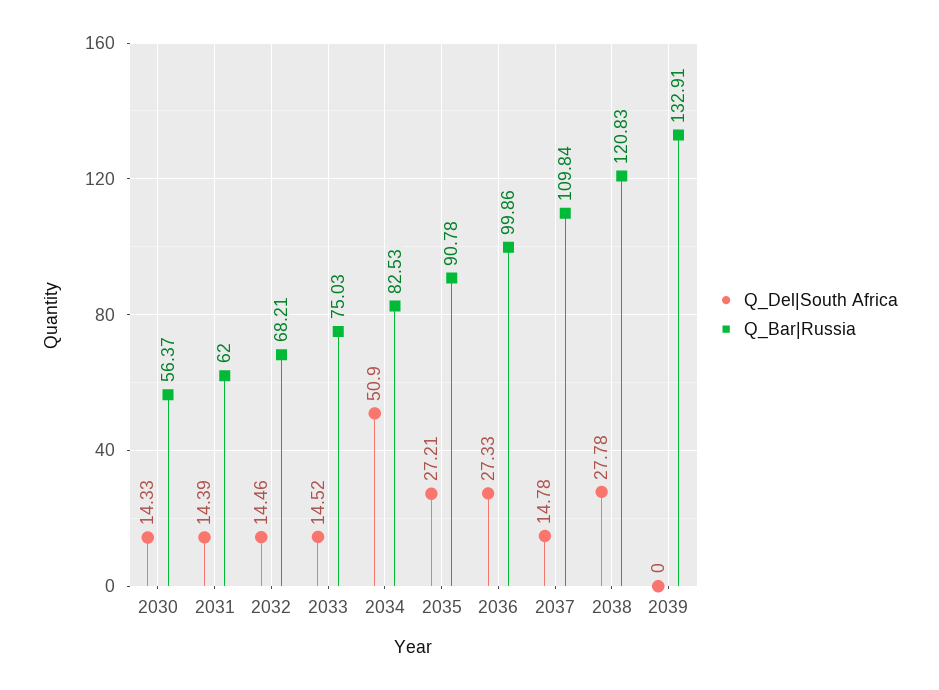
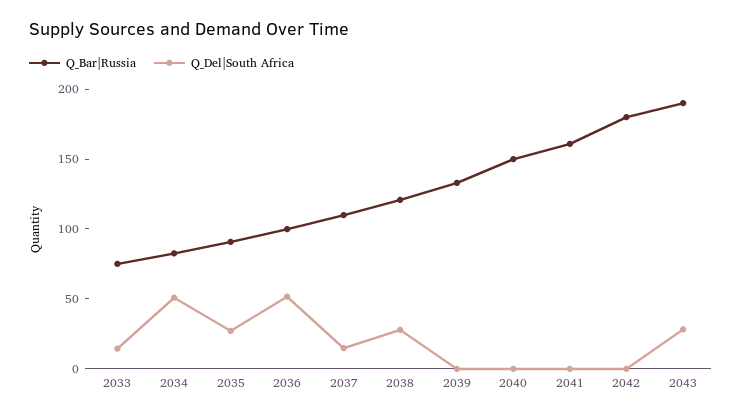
Q_Del|South Africa, 2030: 14.33 -> none
Q_Bar|Russia, 2030: 56.37 -> none
Q_Del|South Africa, 2031: 14.39 -> none
Q_Bar|Russia, 2031: 62 -> none
Q_Del|South Africa, 2032: 14.46 -> none
Q_Bar|Russia, 2032: 68.21 -> none
Q_Del|South Africa, 2036: 27.33 -> 50
Q_Bar|Russia, 2040: none -> 150
Q_Del|South Africa, 2040: none -> 0
Q_Bar|Russia, 2041: none -> 160
Q_Del|South Africa, 2041: none -> 0
Q_Bar|Russia, 2042: none -> 180
Q_Del|South Africa, 2042: none -> 0
Q_Bar|Russia, 2043: none -> 190
Q_Del|South Africa, 2043: none -> 30

